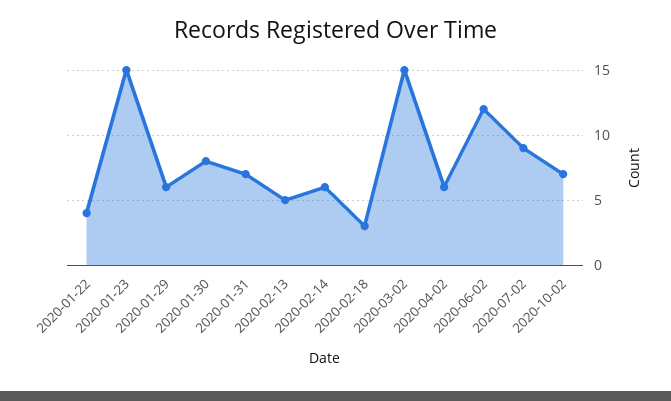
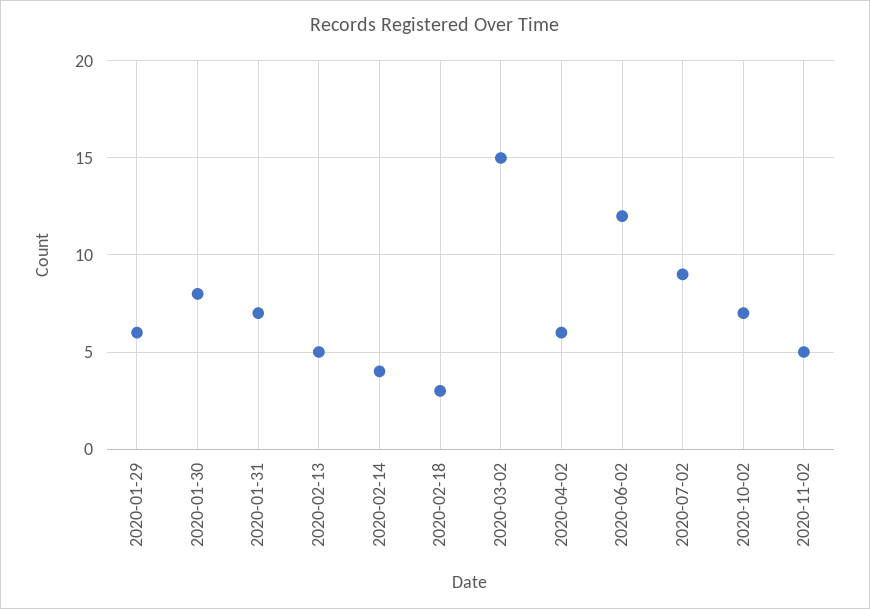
2020-01-22: 4 -> none
2020-01-23: 15 -> none
2020-02-14: 6 -> 4
2020-11-02: none -> 5

